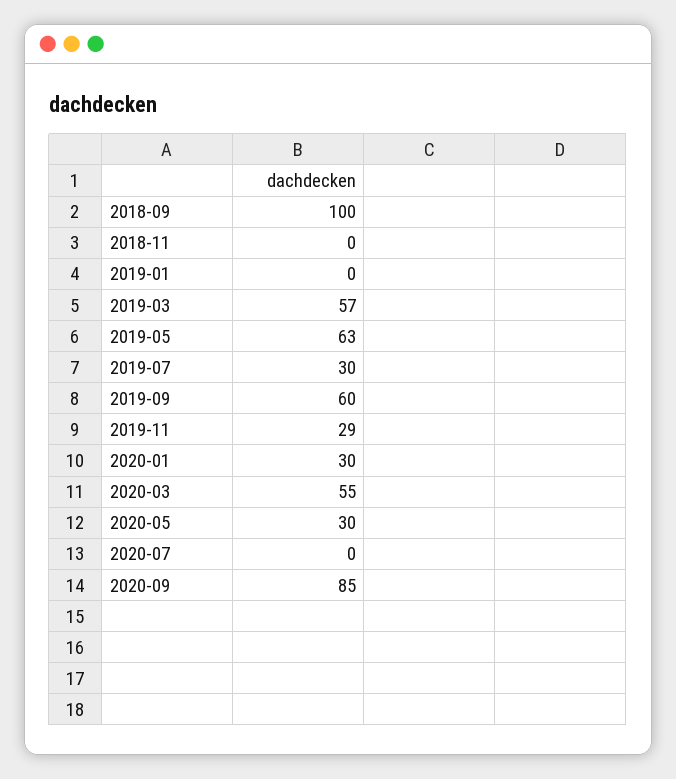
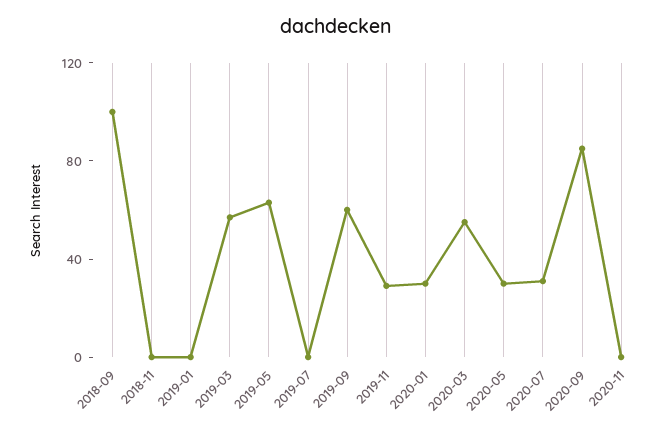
2019-07: 30 -> 0
2020-07: 0 -> 30
2020-11: none -> 0

